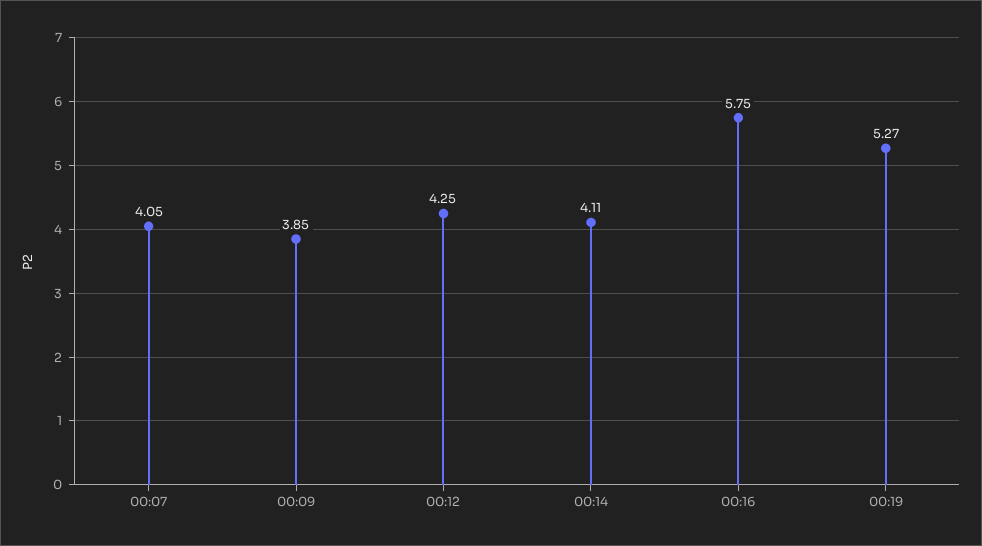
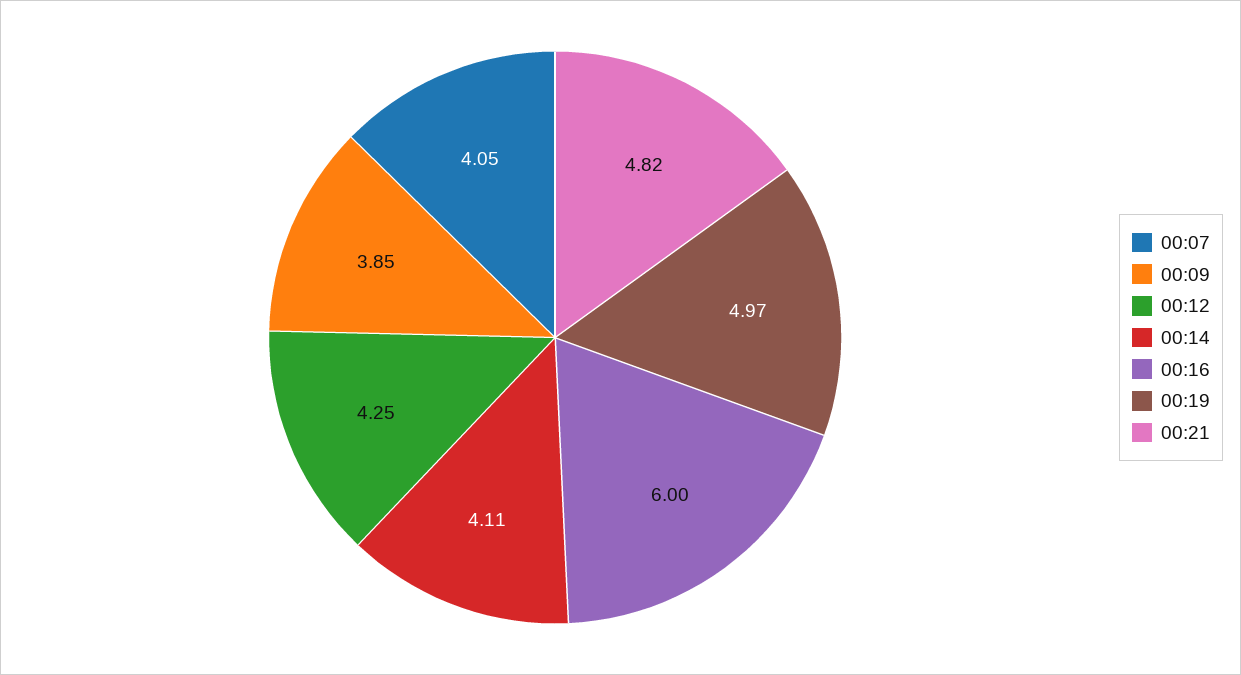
00:16: 5.75 -> 6
00:19: 5.27 -> 4.97
00:21: none -> 4.82

